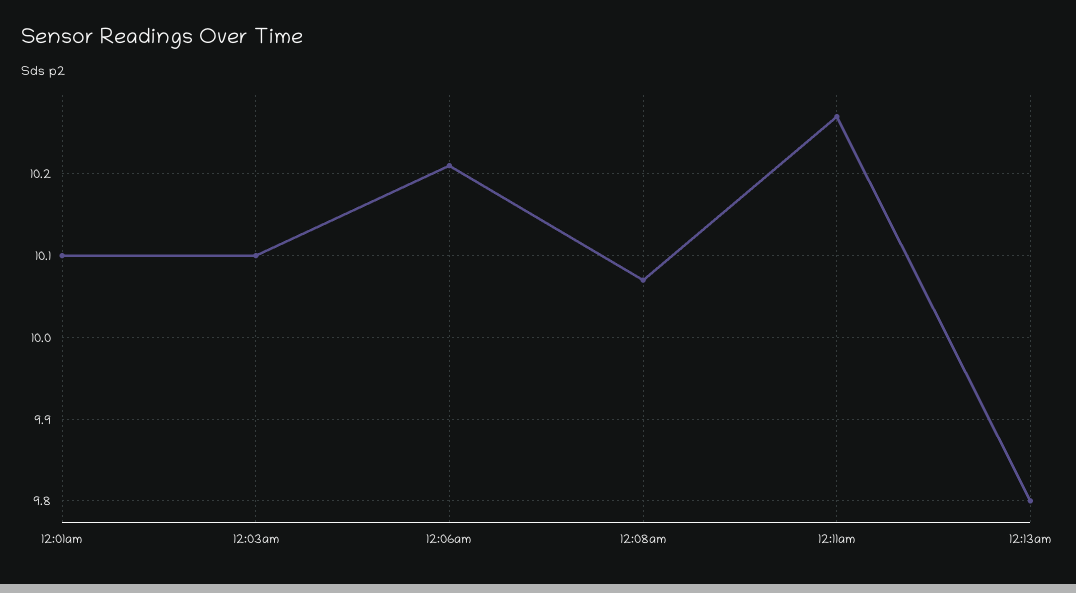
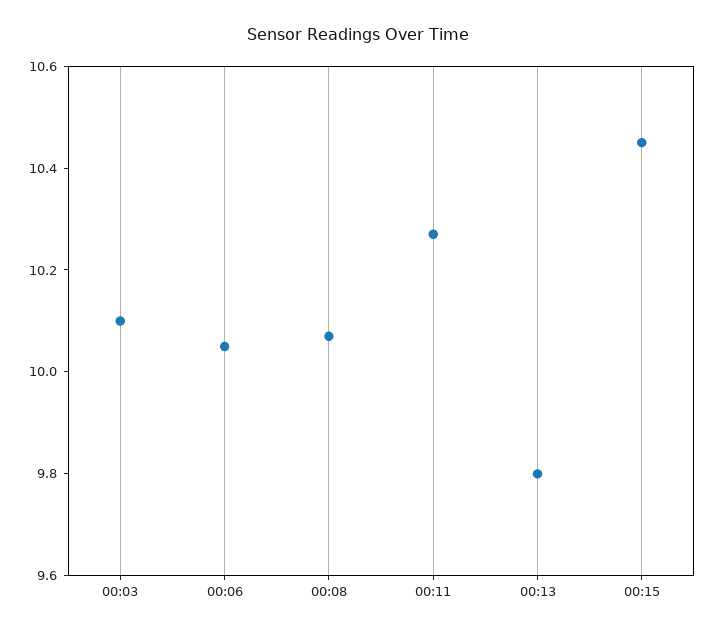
12:01am: 10.1 -> none
12:06am: 10.21 -> 10.05
00:15: none -> 10.45

